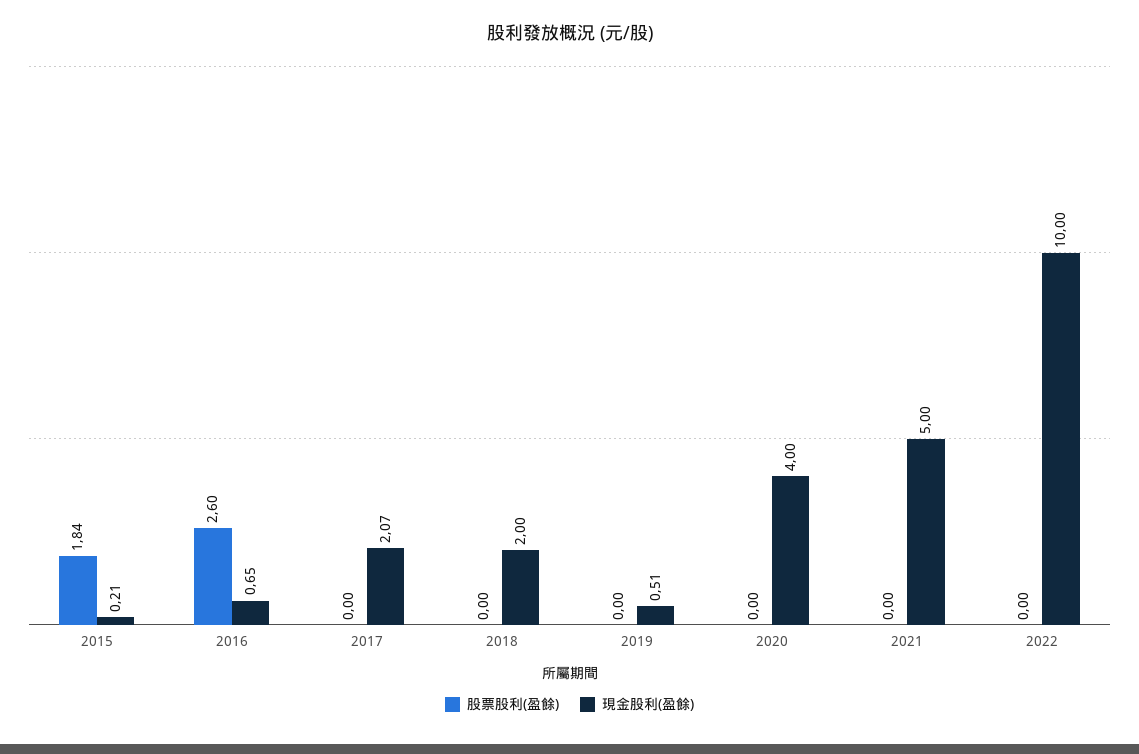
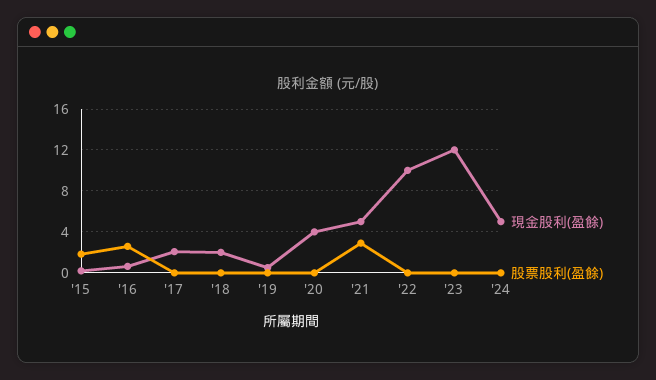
股票股利(盈餘), 2021: 0 -> 3
現金股利(盈餘), '23: none -> 12
股票股利(盈餘), '23: none -> 0
現金股利(盈餘), '24: none -> 5
股票股利(盈餘), '24: none -> 0

